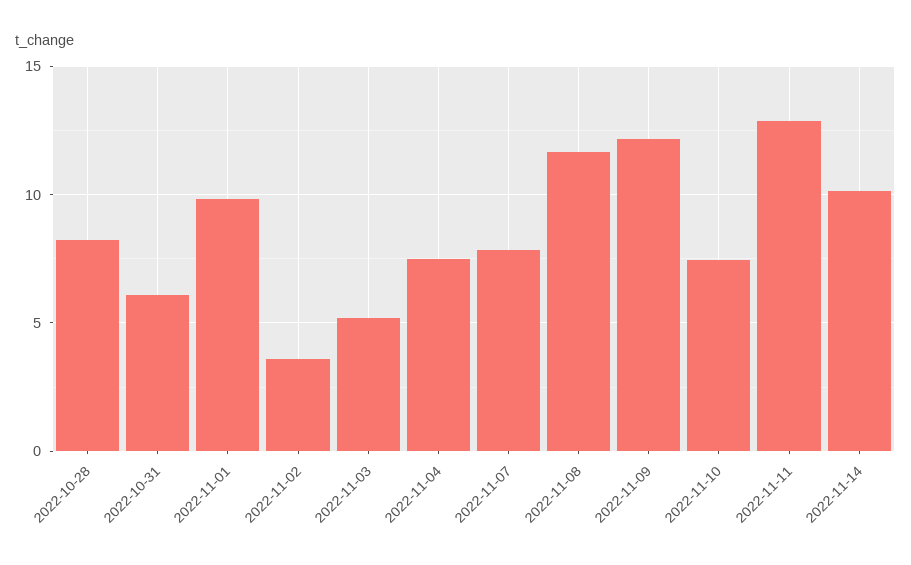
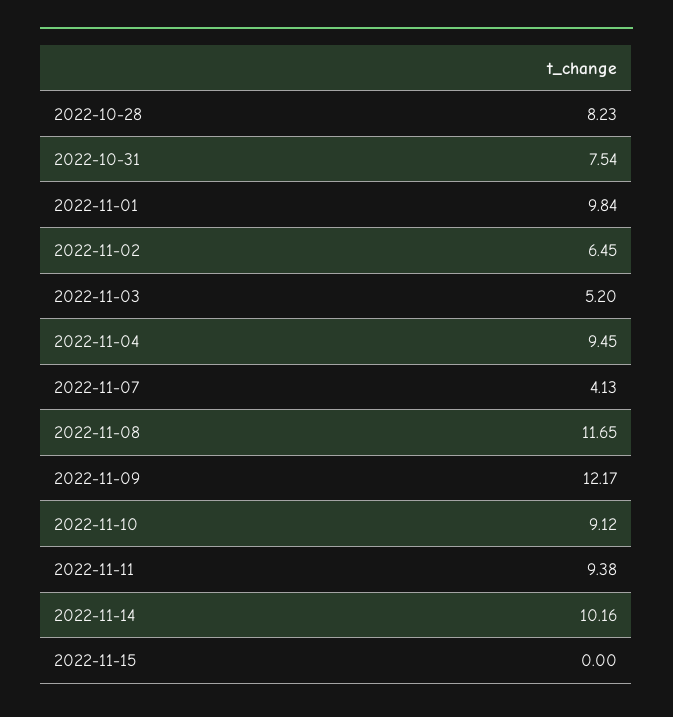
2022-10-31: 6 -> 7.54
2022-11-02: 3.5 -> 6.45
2022-11-04: 7.5 -> 9.45
2022-11-07: 8 -> 4.13
2022-11-10: 7.5 -> 9.12
2022-11-11: 13 -> 9.38
2022-11-15: none -> 0

